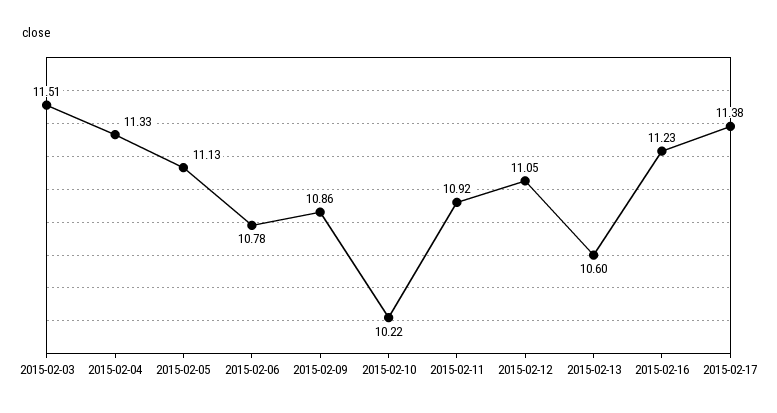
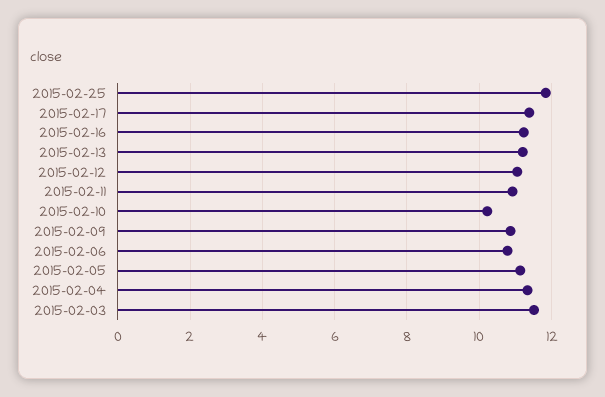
2015-02-13: 10.6 -> 11.2
2015-02-25: none -> 11.8

